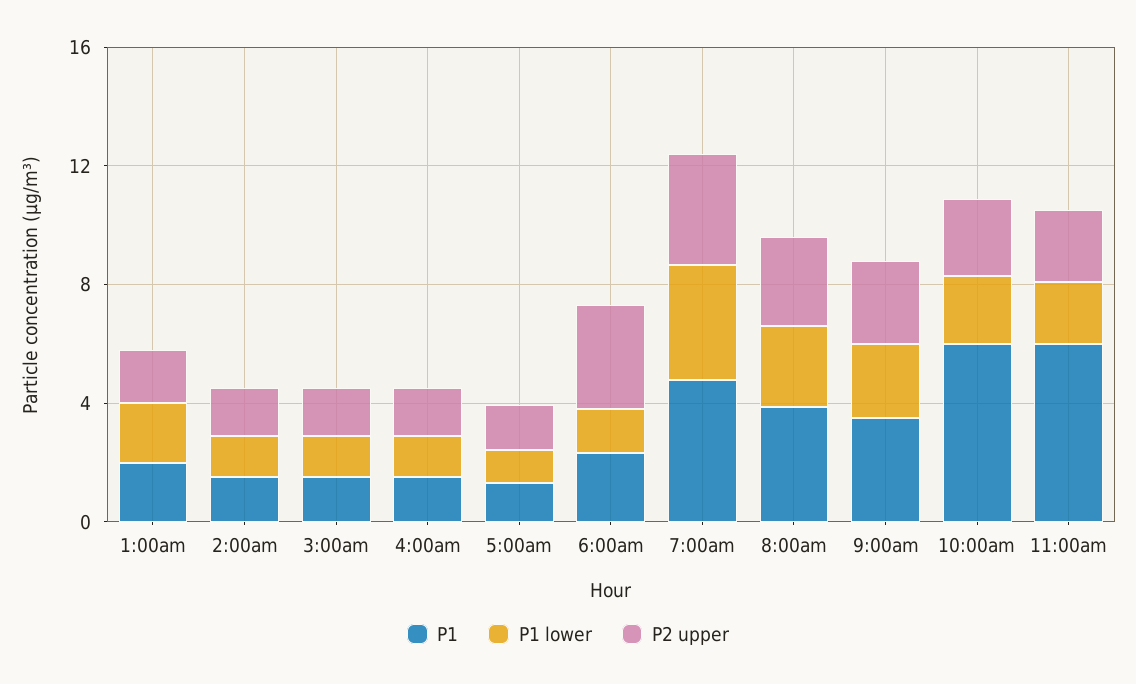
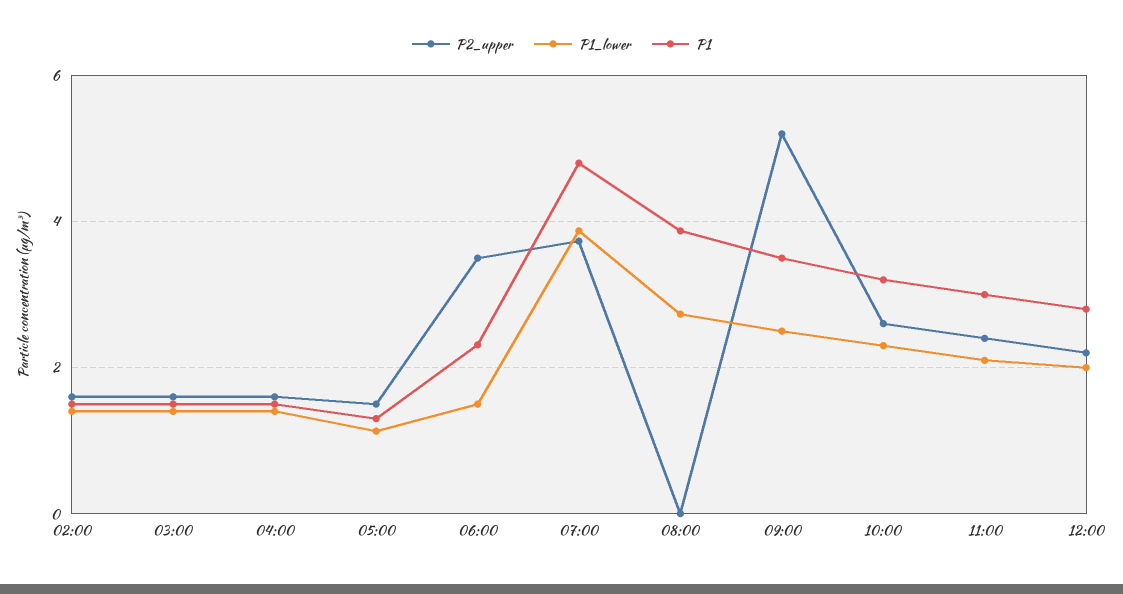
P1, 1:00am: 2 -> none
P1 lower, 1:00am: 2 -> none
P2 upper, 1:00am: 2 -> none
P2 upper, 8:00am: 3 -> 0
P2 upper, 9:00am: 3 -> 5.2
P1, 10:00am: 6 -> 3.2
P1, 11:00am: 6 -> 3
P2 upper, 12:00: none -> 2.2
P1 lower, 12:00: none -> 2
P1, 12:00: none -> 2.8

